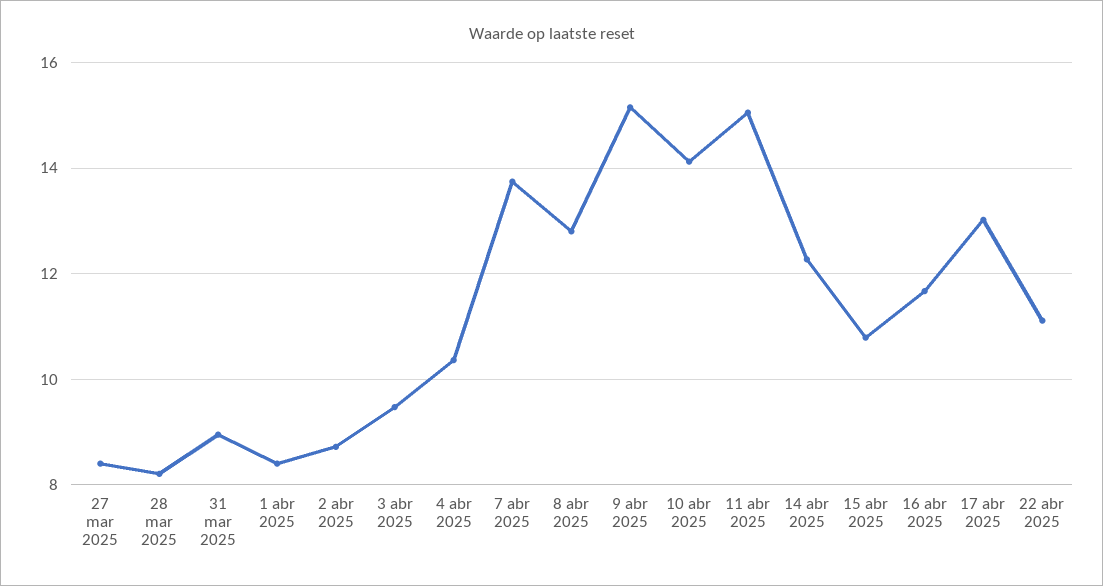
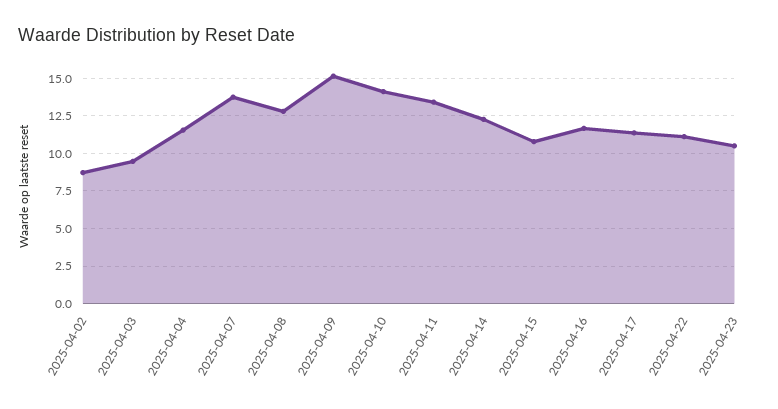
27 mar 2025: 8.4 -> none
28 mar 2025: 8.2 -> none
31 mar 2025: 9 -> none
1 abr 2025: 8.4 -> none
4 abr 2025: 10.4 -> 11.5
11 abr 2025: 15 -> 13.5
17 abr 2025: 13 -> 11.5
2025-04-23: none -> 10.5

